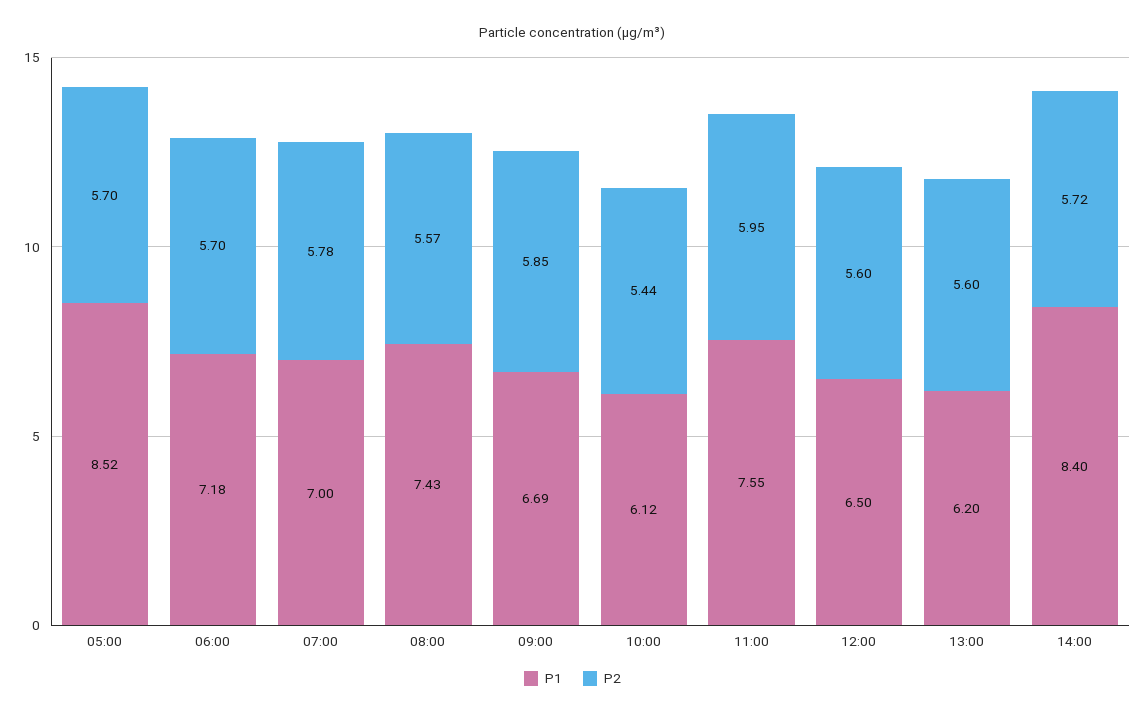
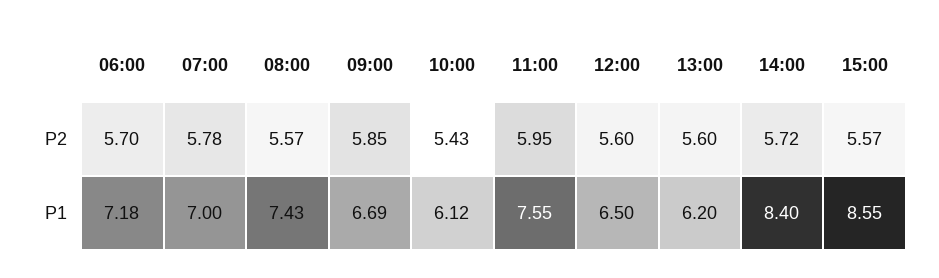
P1, 05:00: 8.52 -> none
P2, 05:00: 5.7 -> none
P2, 10:00: 5.44 -> 5.43
P2, 15:00: none -> 5.57
P1, 15:00: none -> 8.55

